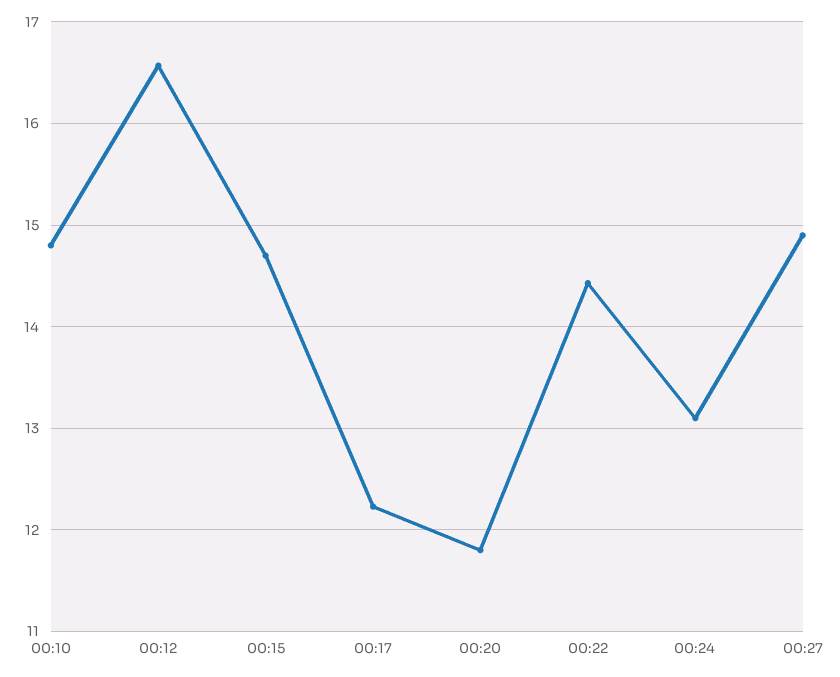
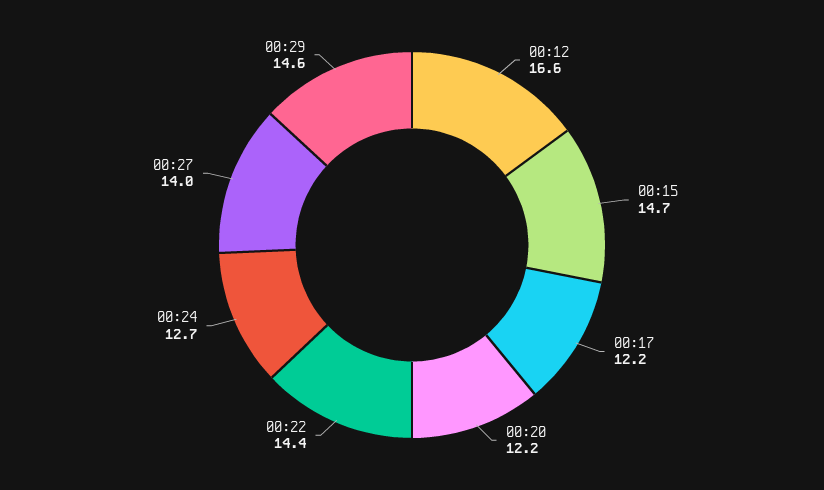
00:10: 14.8 -> none
00:20: 11.8 -> 12.2
00:24: 13.1 -> 12.7
00:27: 14.9 -> 14
00:29: none -> 14.6

